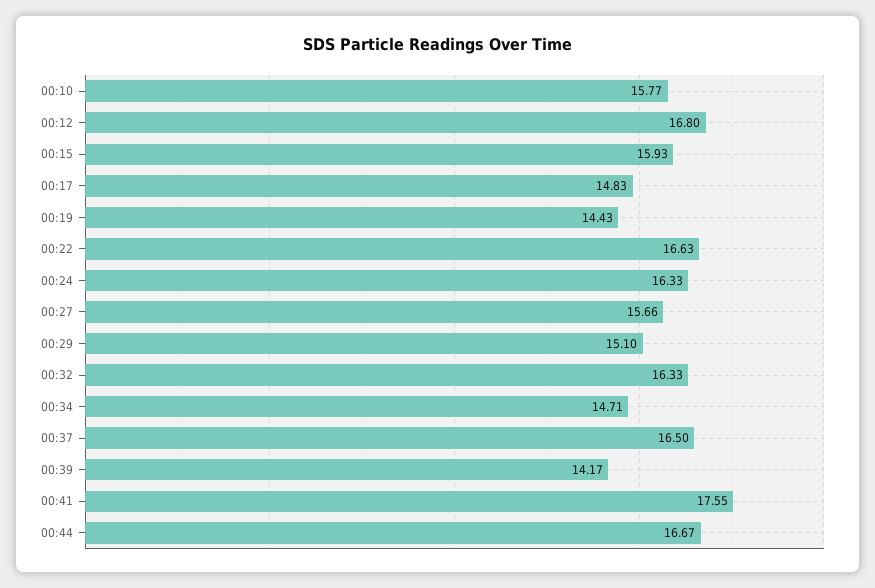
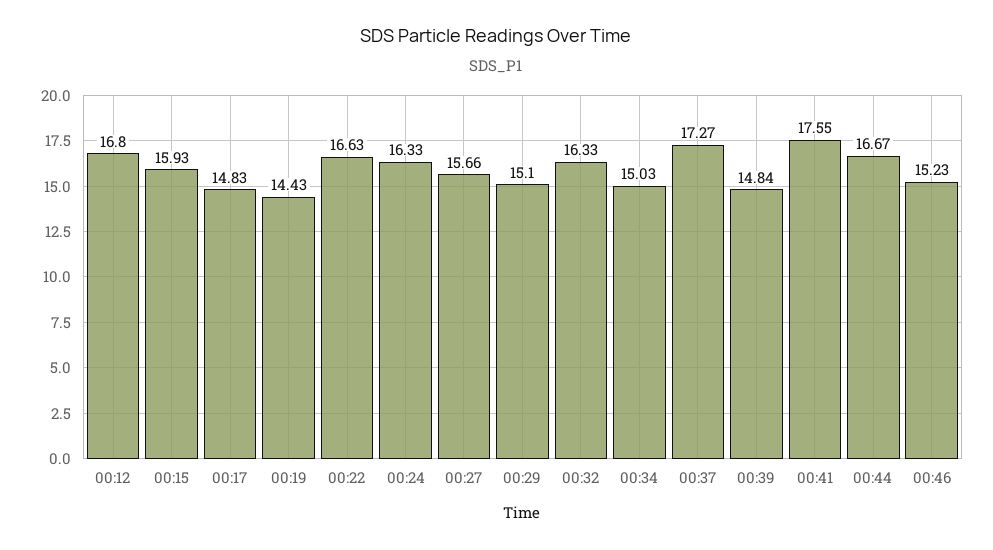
00:10: 15.77 -> none
00:34: 14.71 -> 15.03
00:37: 16.5 -> 17.27
00:39: 14.17 -> 14.84
00:46: none -> 15.23

